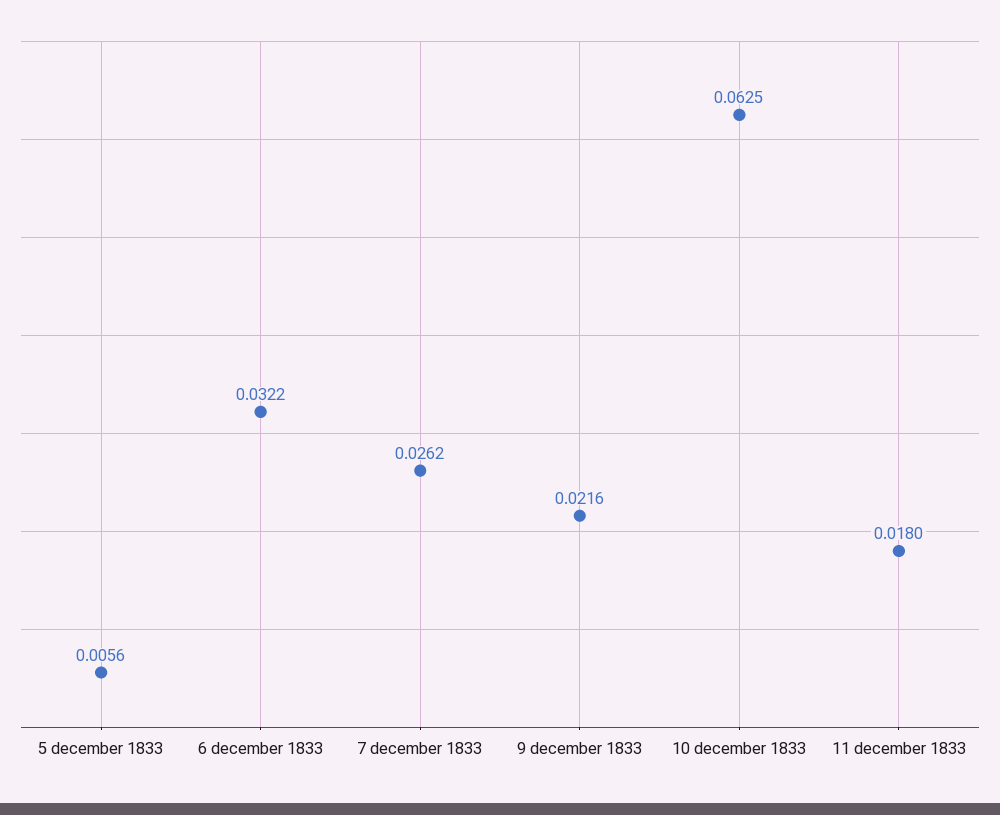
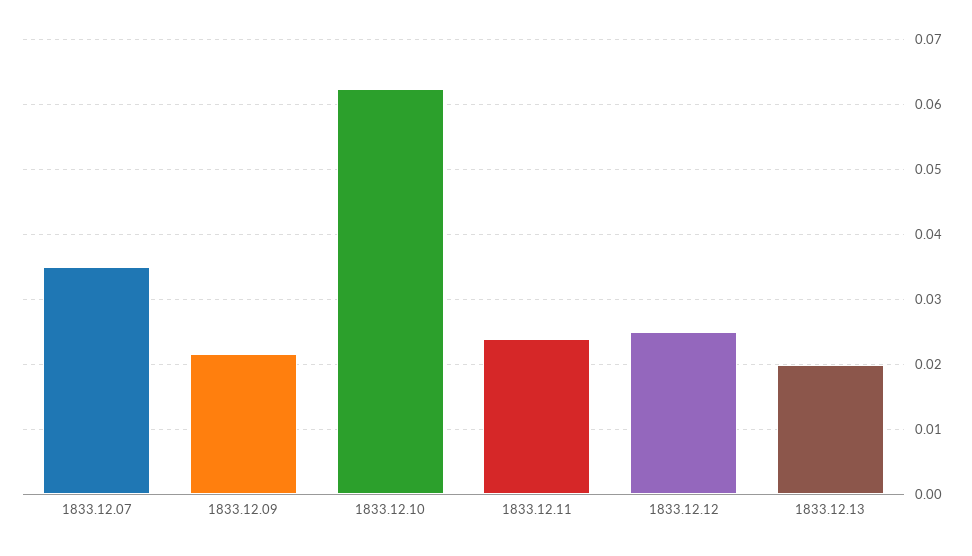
5 december 1833: 0.0056 -> none
6 december 1833: 0.0322 -> none
7 december 1833: 0.0262 -> 0.035
11 december 1833: 0.018 -> 0.024
1833.12.12: none -> 0.025
1833.12.13: none -> 0.02

